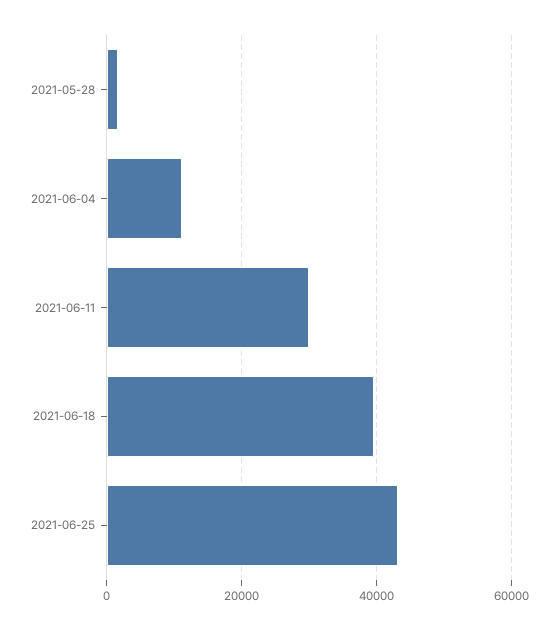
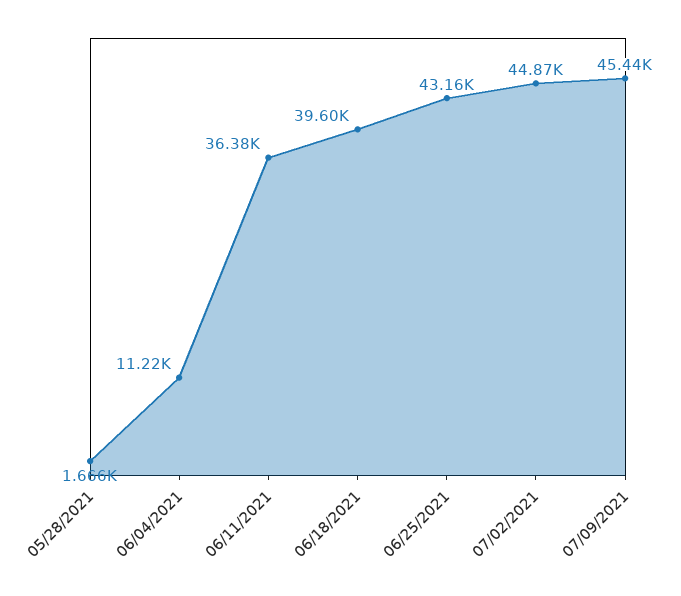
2021-06-11: 30000 -> 36380
07/02/2021: none -> 44870
07/09/2021: none -> 45440

